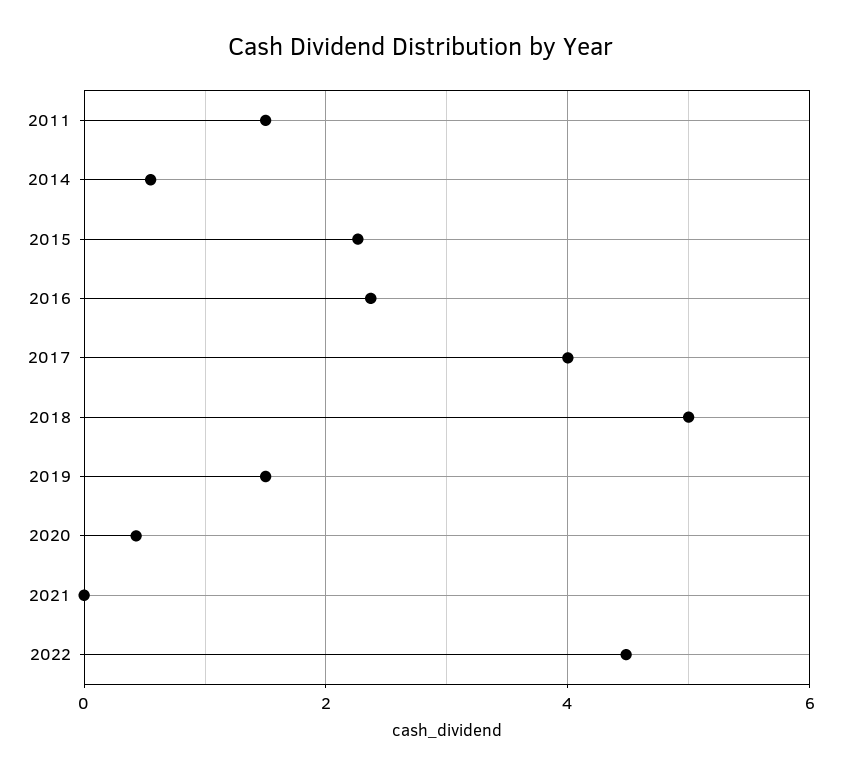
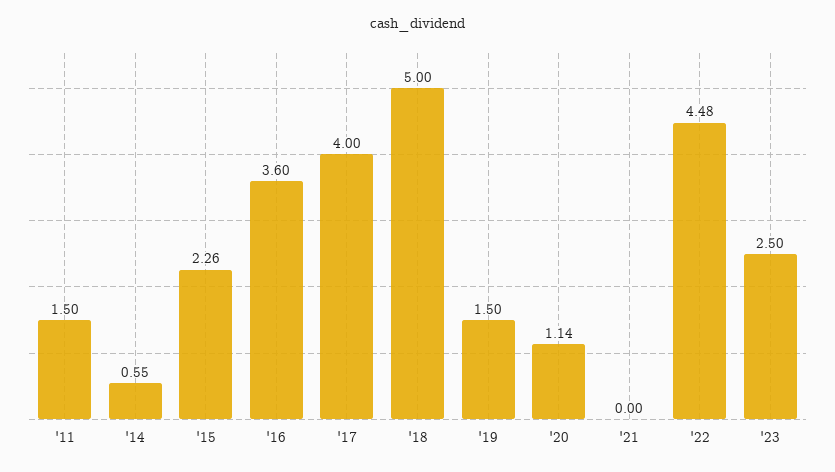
2016: 2.4 -> 3.6
2020: 0.4 -> 1.14
'23: none -> 2.5

